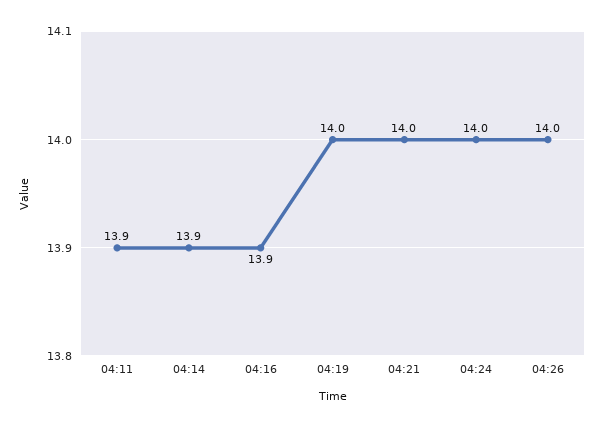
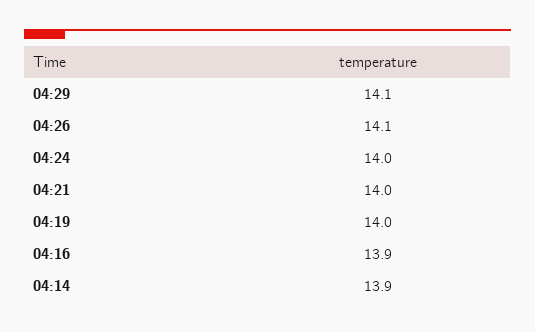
04:11: 13.9 -> none
04:26: 14 -> 14.1
04:29: none -> 14.1

